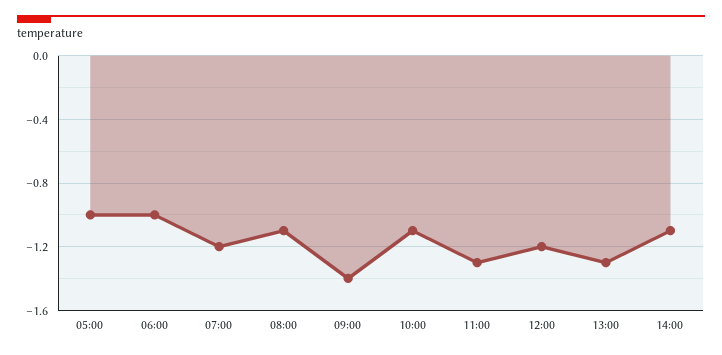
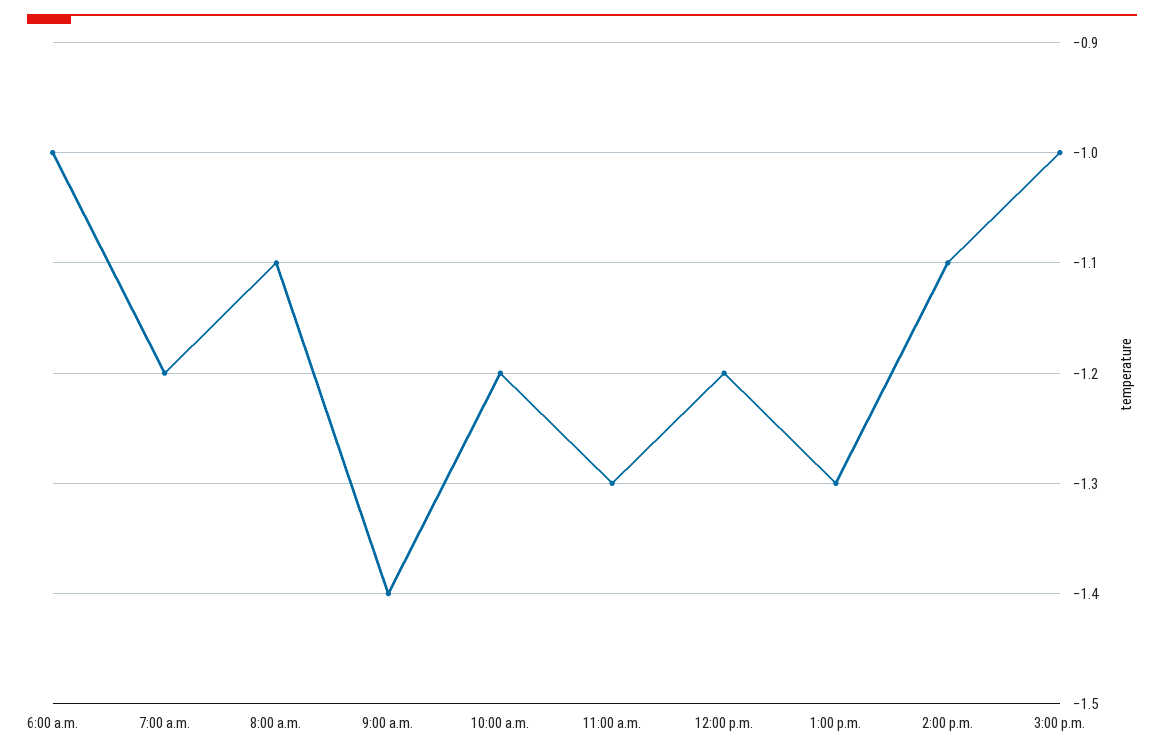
05:00: -1 -> none
10:00: -1.1 -> -1.2
3:00 p.m.: none -> -1

